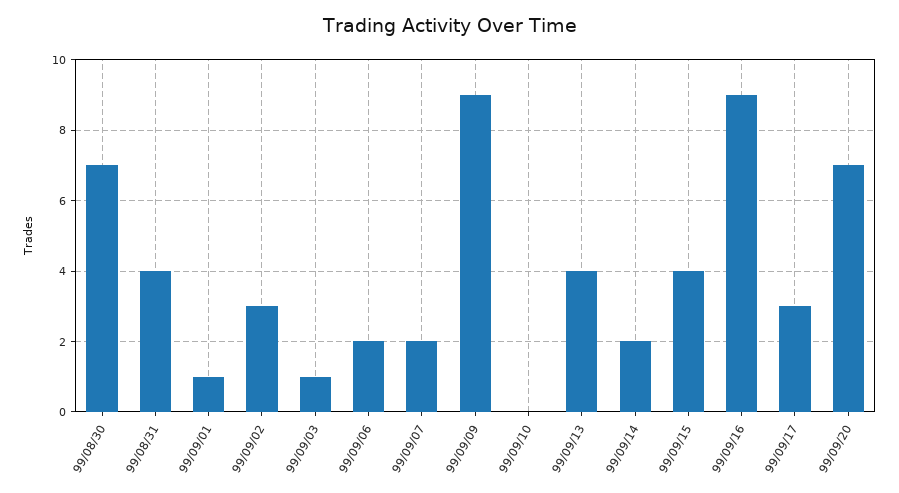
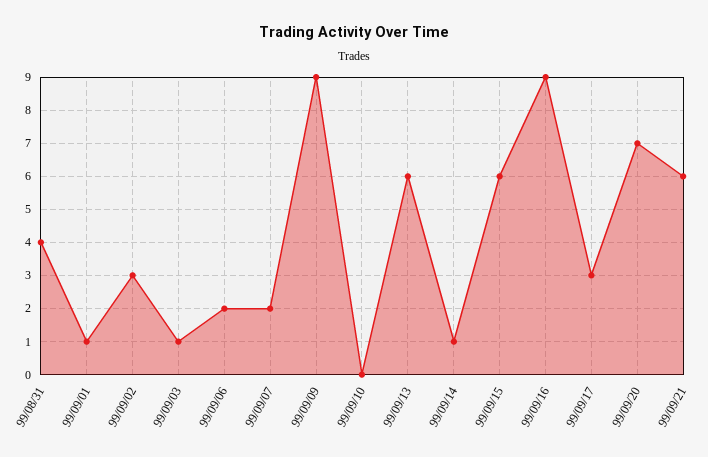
99/08/30: 7 -> none
99/09/13: 4 -> 6
99/09/14: 2 -> 1
99/09/15: 4 -> 6
99/09/21: none -> 6

